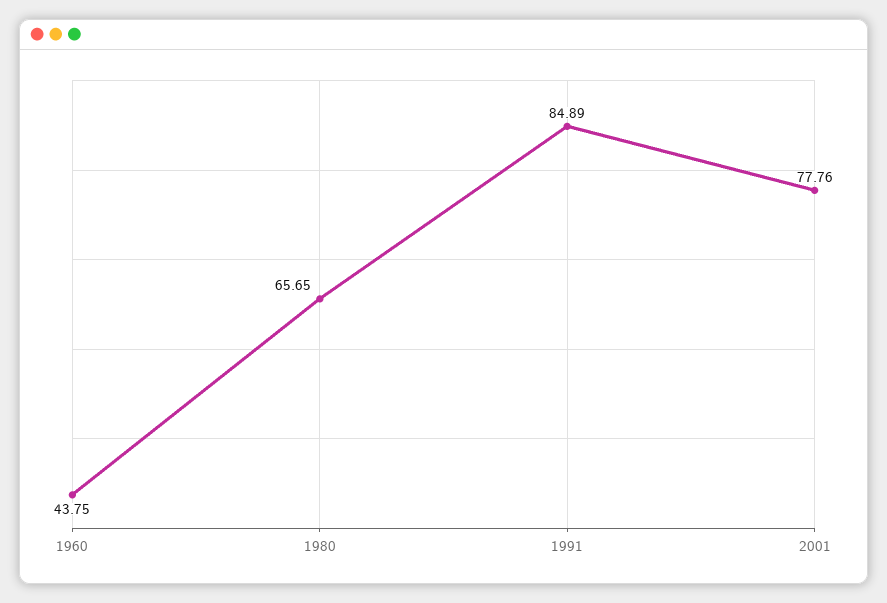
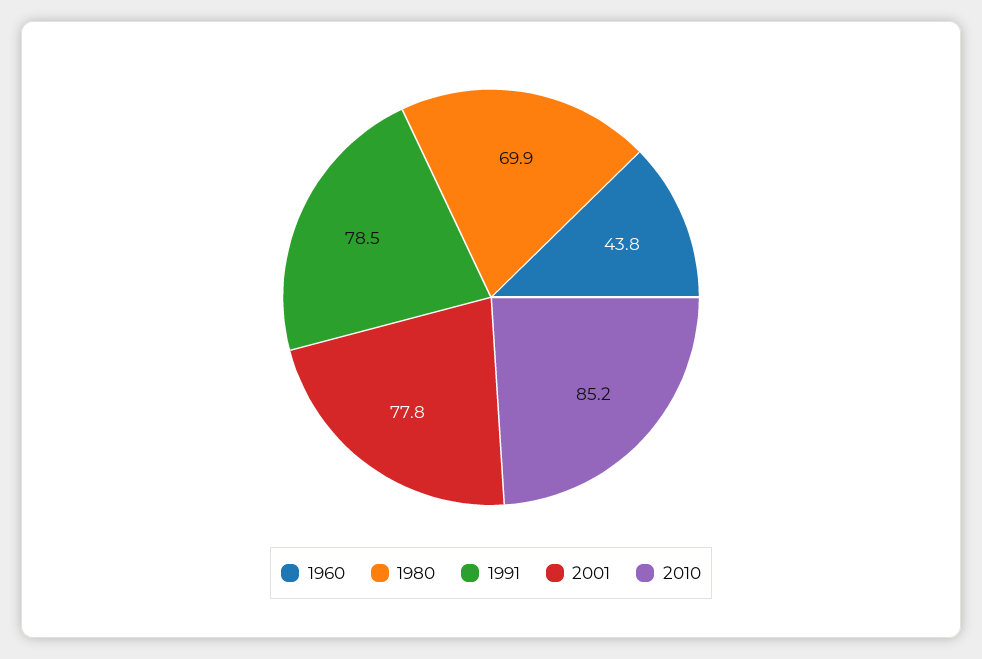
1980: 65.65 -> 69.9
1991: 84.89 -> 78.5
2010: none -> 85.2

